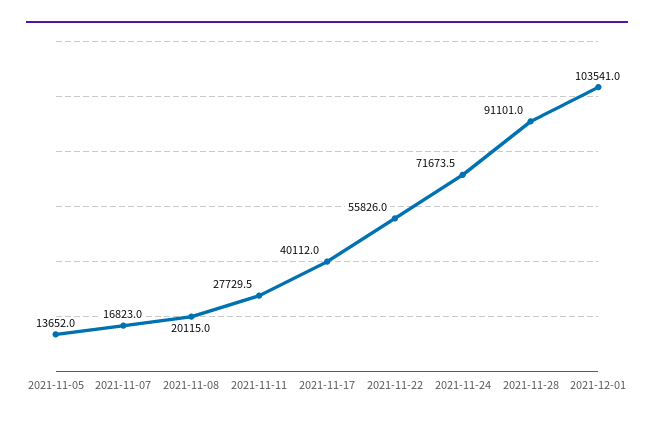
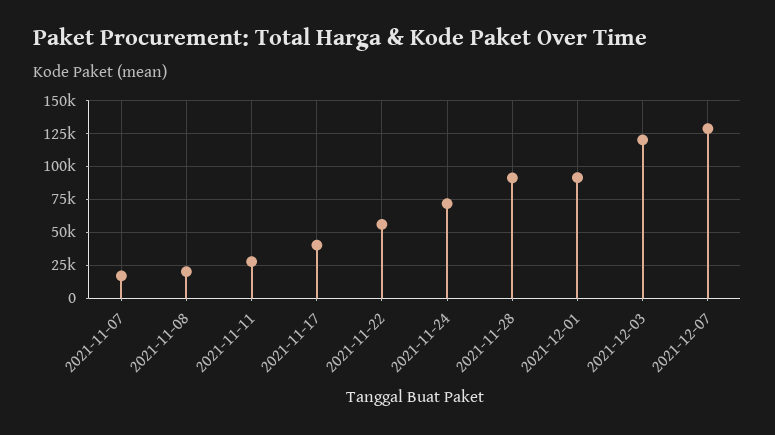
2021-11-05: 13652 -> none
2021-12-01: 103541 -> 90000
2021-12-03: none -> 120000
2021-12-07: none -> 130000

